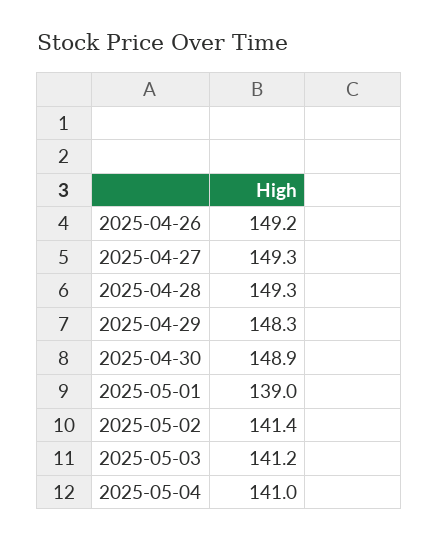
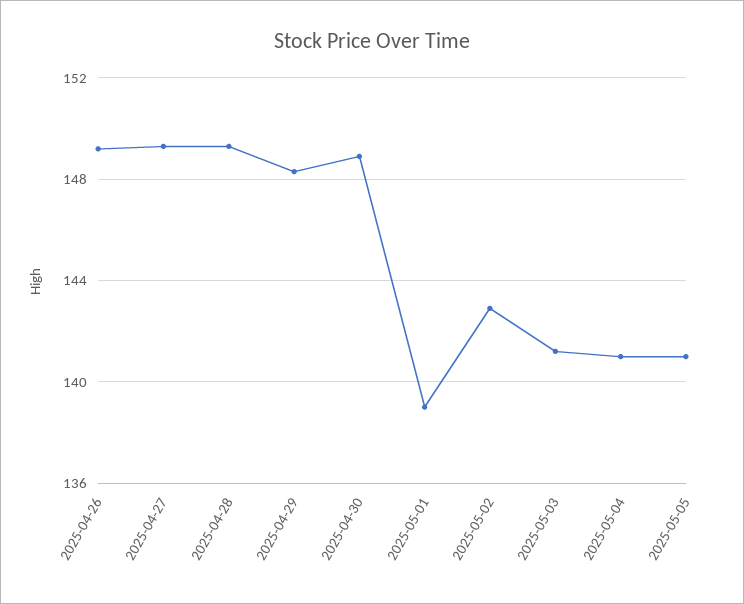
2025-05-02: 141.4 -> 143
2025-05-05: none -> 141

